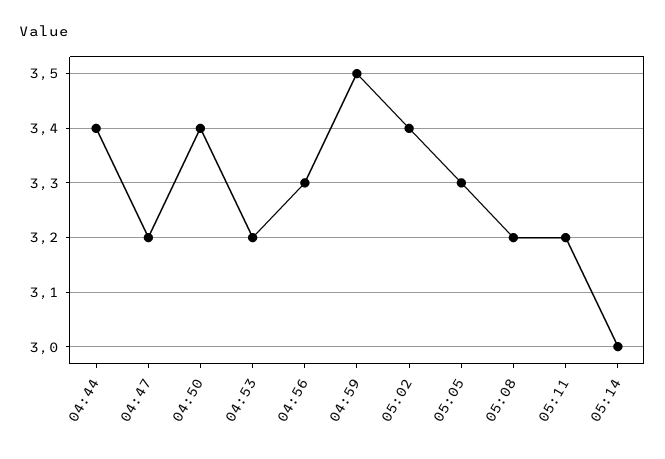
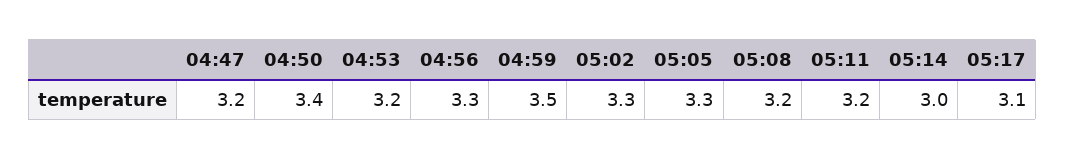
04:44: 3.4 -> none
05:02: 3.4 -> 3.3
05:17: none -> 3.1

